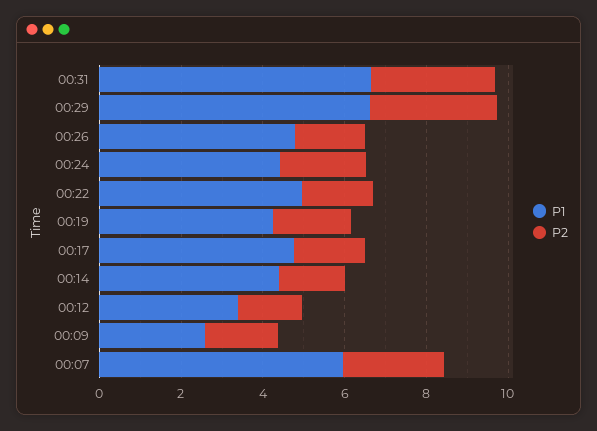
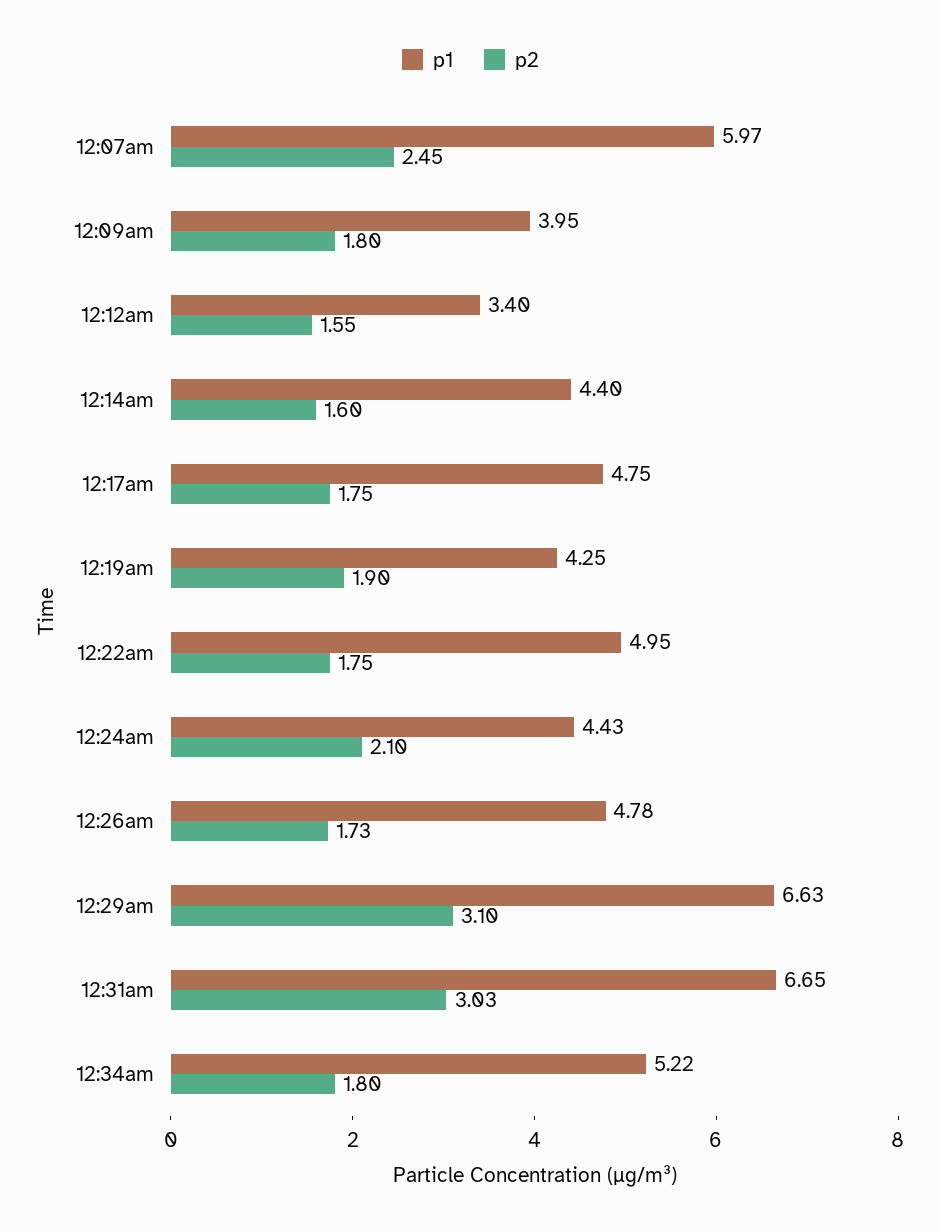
P1, 00:09: 2.5 -> 3.95
P1, 12:34am: none -> 5.22
P2, 12:34am: none -> 1.8

